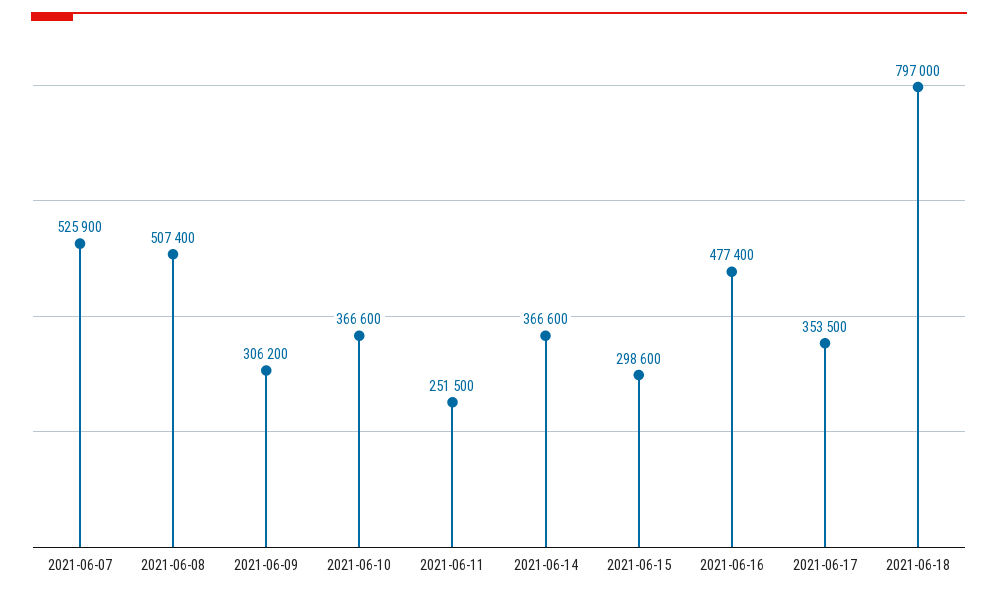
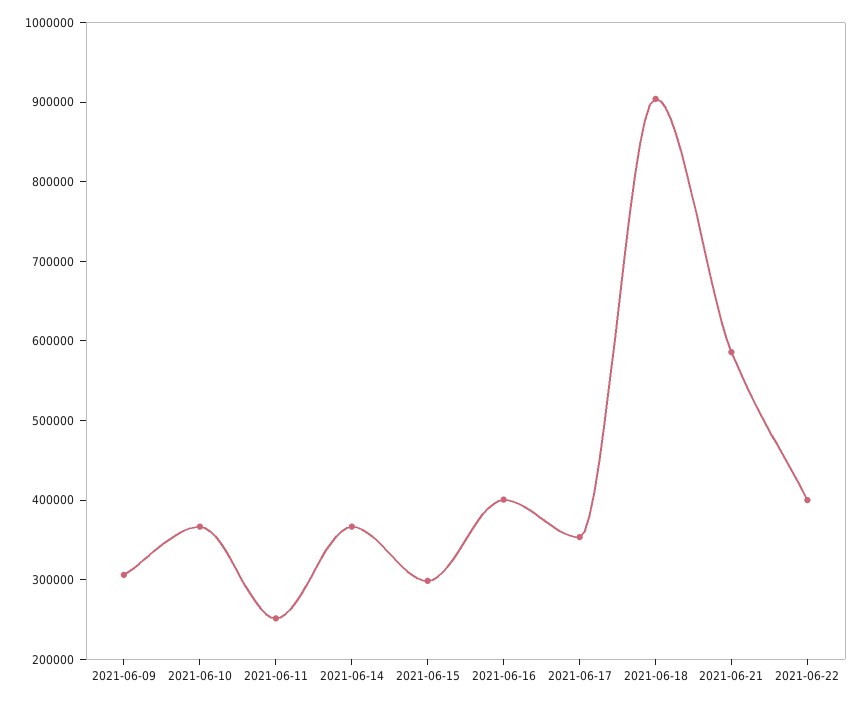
2021-06-07: 525900 -> none
2021-06-08: 507400 -> none
2021-06-16: 477400 -> 400000
2021-06-18: 797000 -> 900000
2021-06-21: none -> 580000
2021-06-22: none -> 400000

